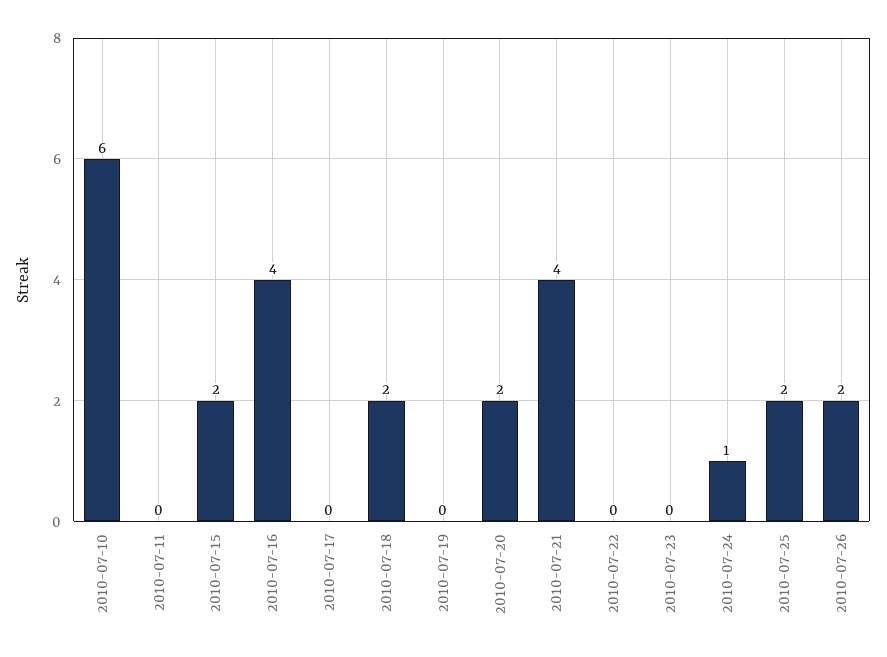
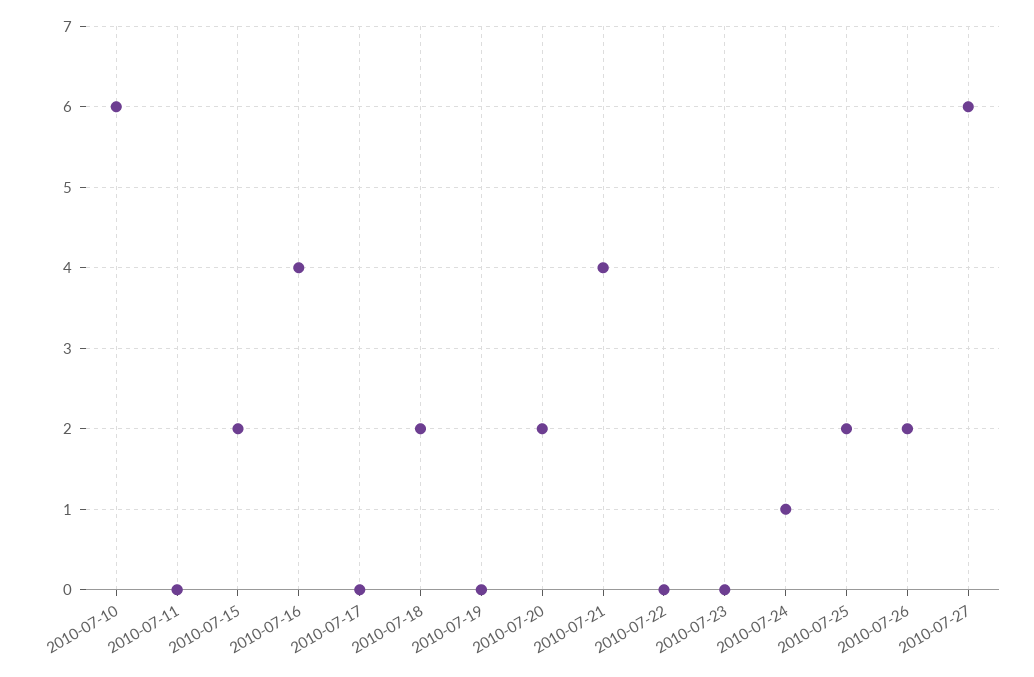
2010-07-27: none -> 6

